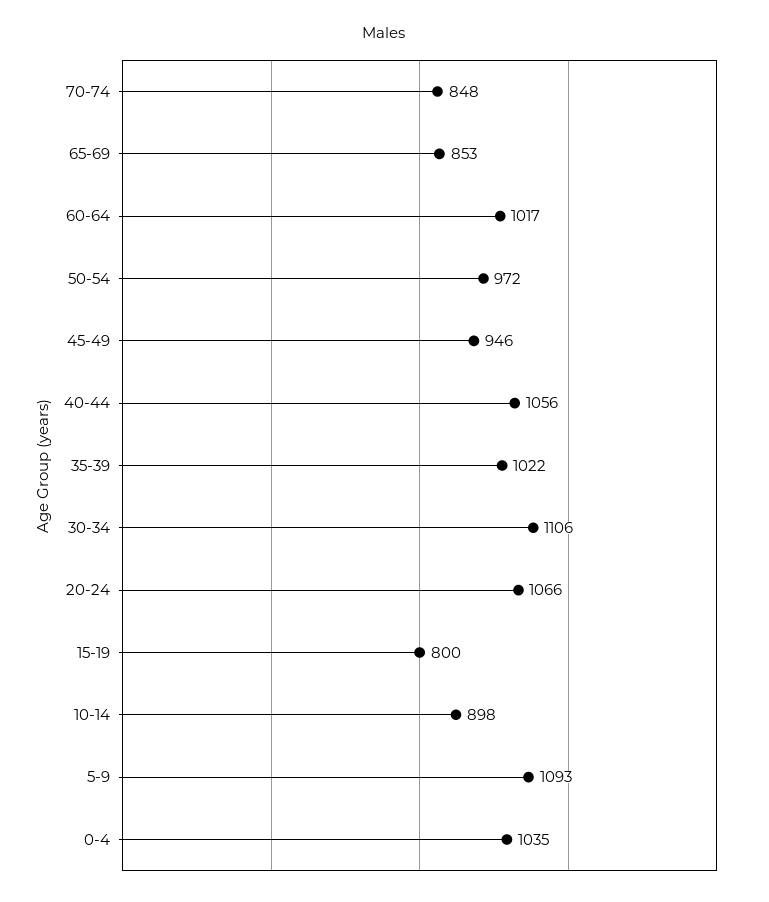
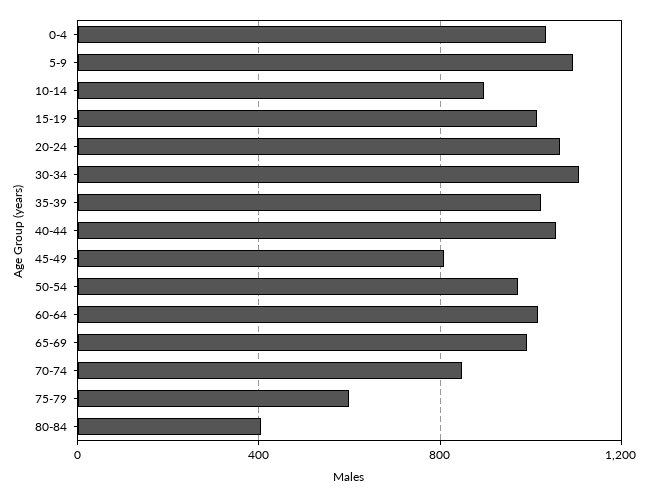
65-69: 853 -> 1000
45-49: 946 -> 800
15-19: 800 -> 1000
75-79: none -> 600
80-84: none -> 400

